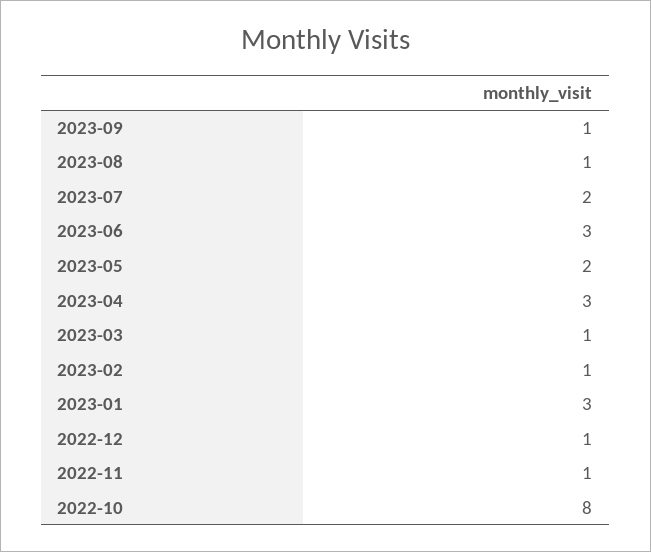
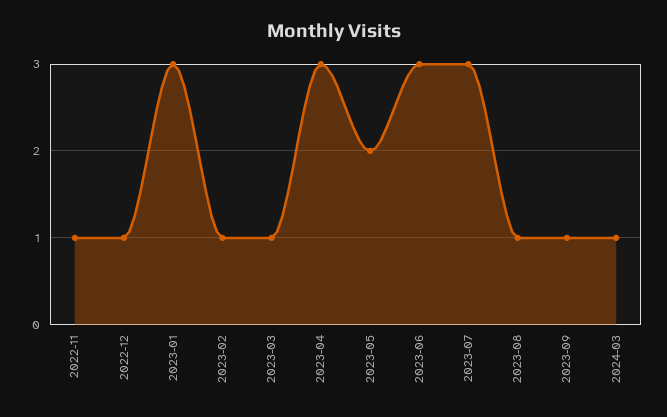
2023-07: 2 -> 3
2022-10: 8 -> none
2024-03: none -> 1

